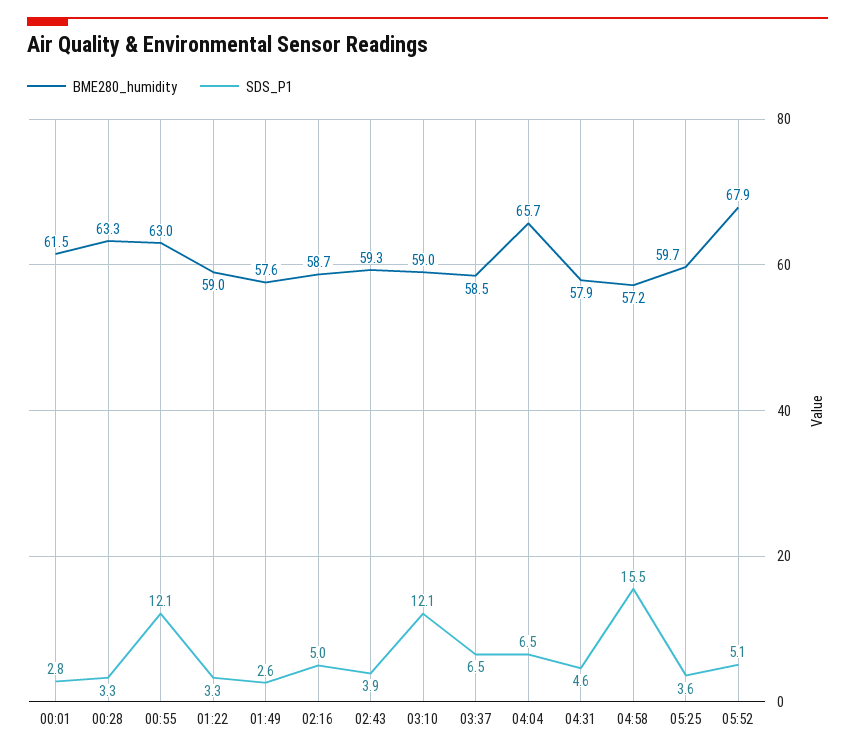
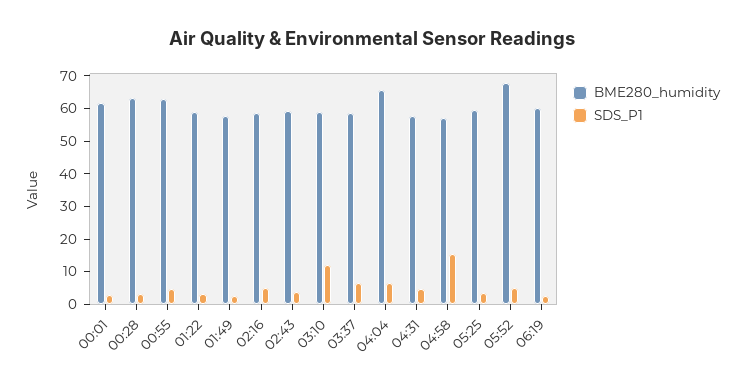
SDS_P1, 00:55: 12.1 -> 5
BME280_humidity, 06:19: none -> 60
SDS_P1, 06:19: none -> 2.5

